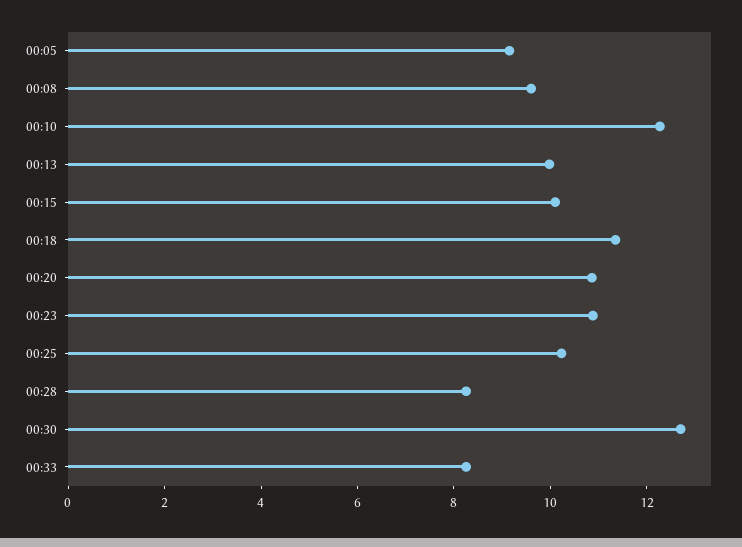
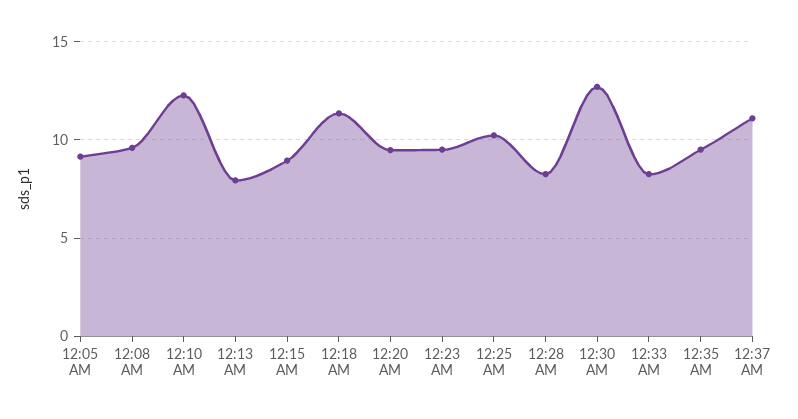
00:13: 10 -> 8
00:15: 10 -> 9
00:20: 11 -> 9.5
00:23: 11 -> 9.5
12:35 AM: none -> 9.5
12:37 AM: none -> 11

